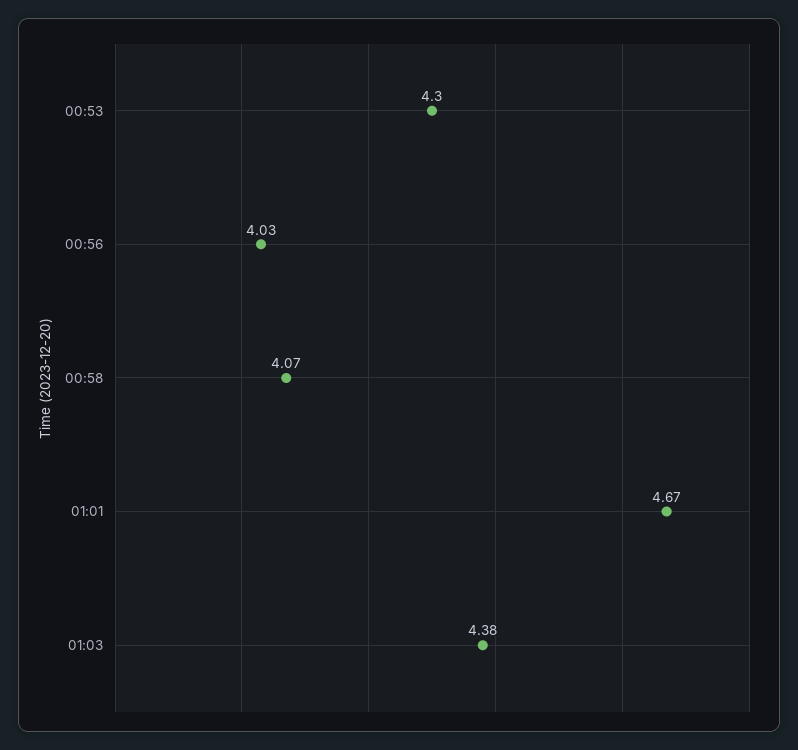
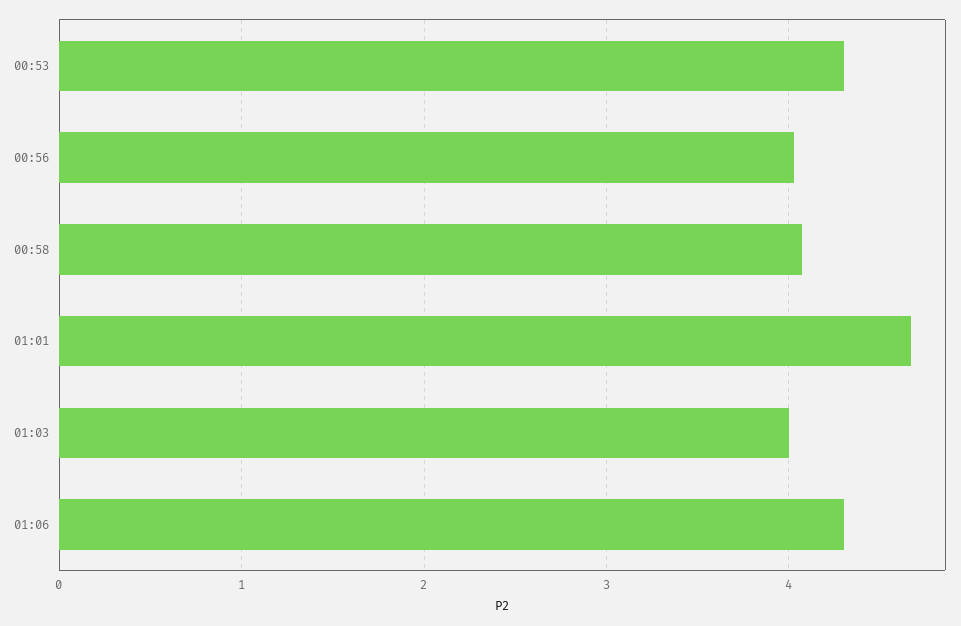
01:03: 4.38 -> 4
01:06: none -> 4.3

